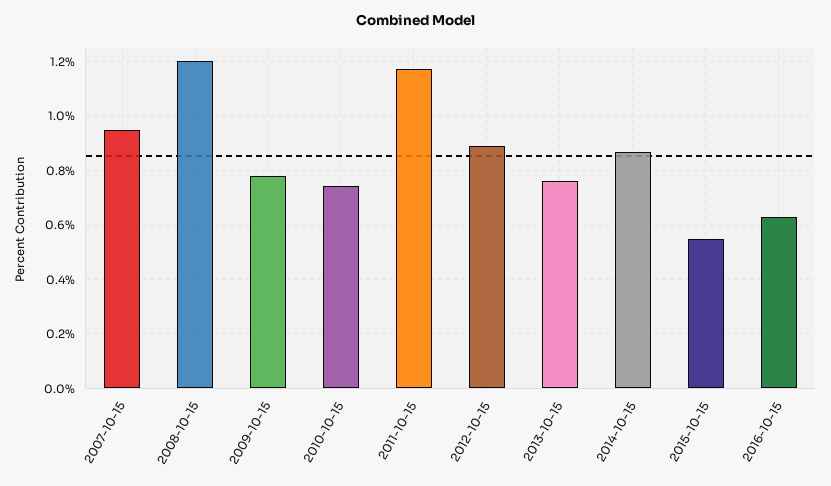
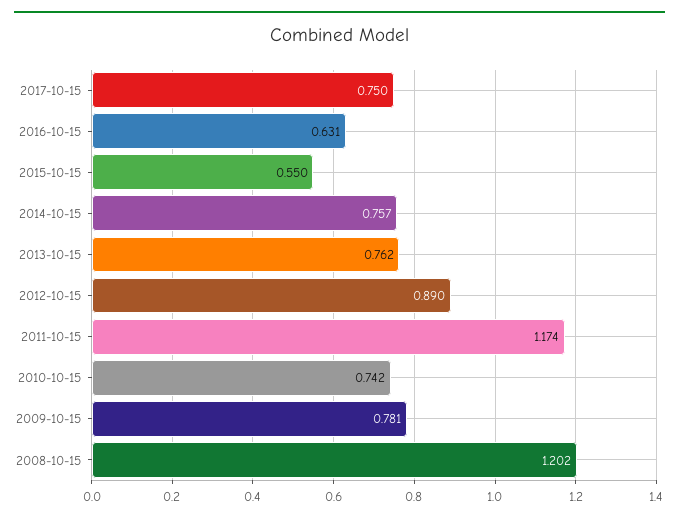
2007-10-15: 0.95 -> none
2014-10-15: 0.875 -> 0.757
2017-10-15: none -> 0.75

